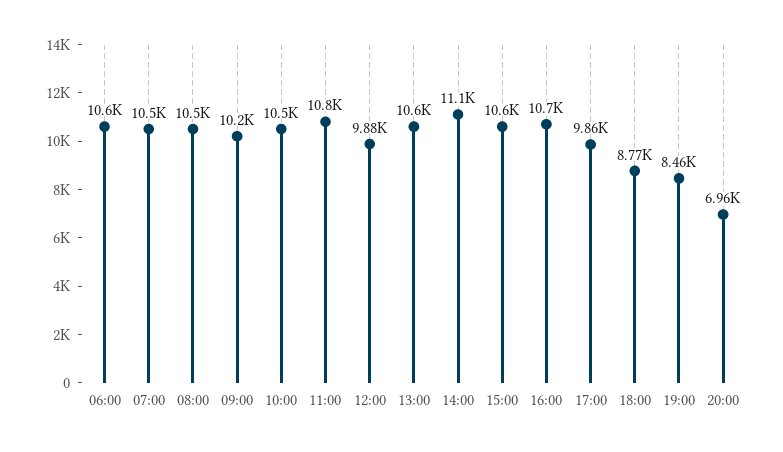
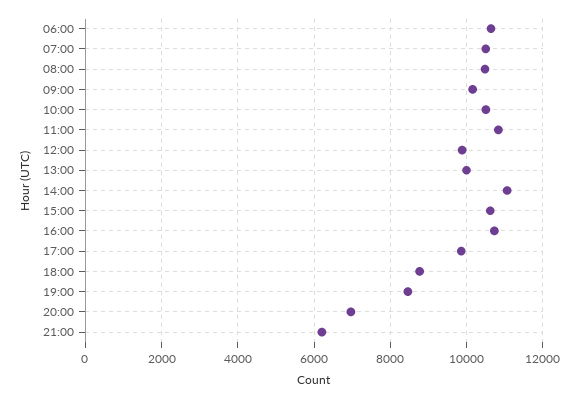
13:00: 10600 -> 10000
21:00: none -> 6200

